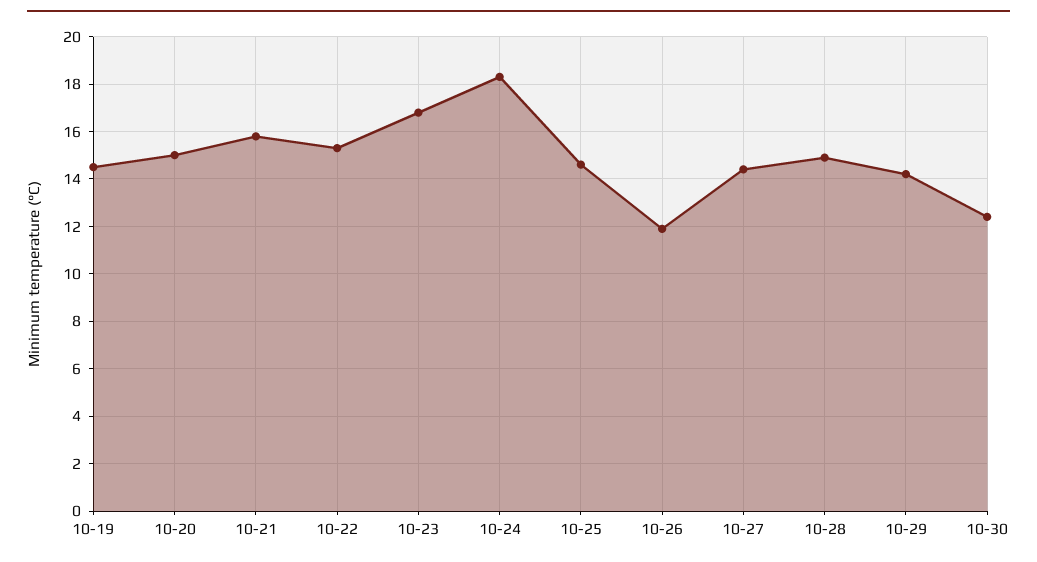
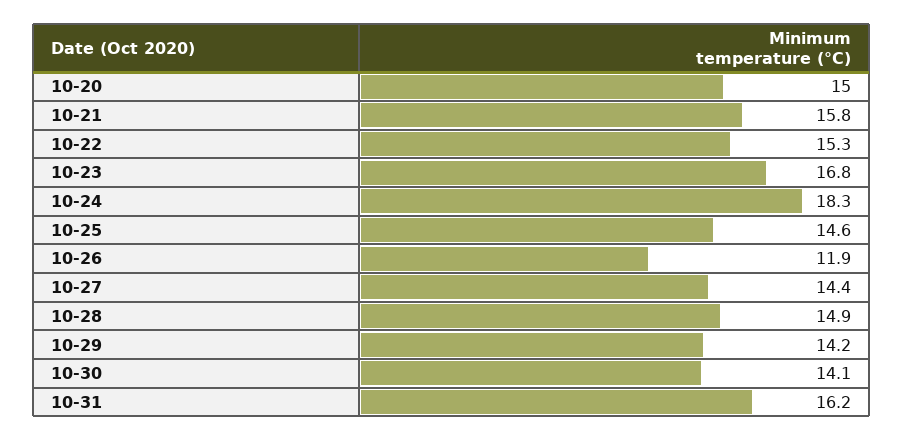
10-19: 14.5 -> none
10-30: 12.5 -> 14.1
10-31: none -> 16.2

